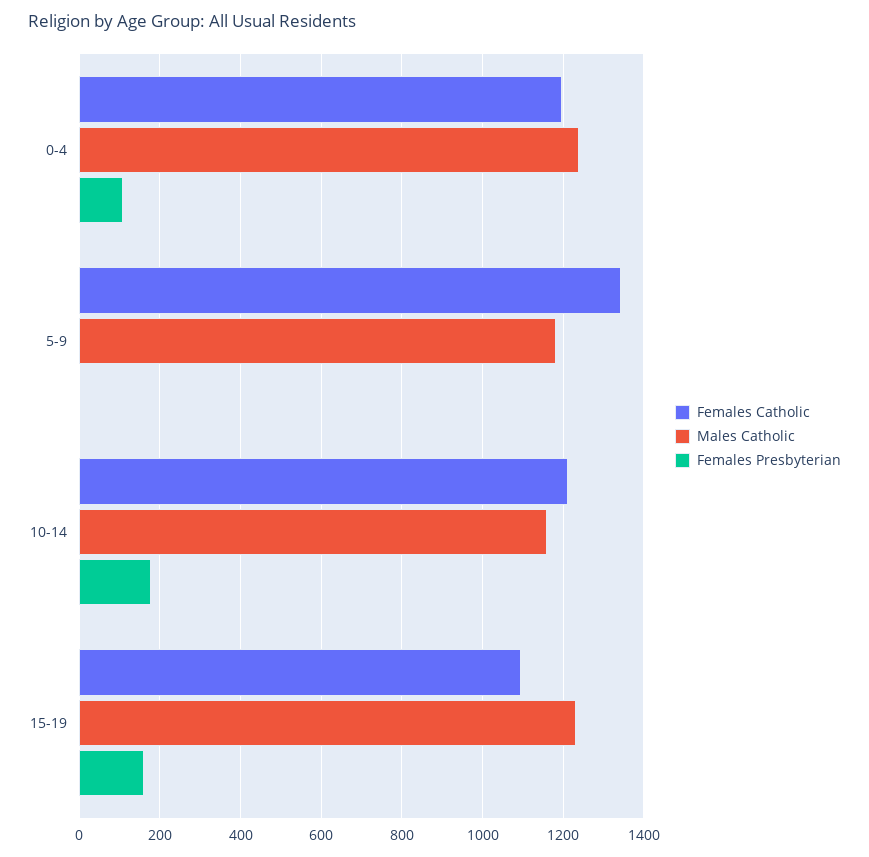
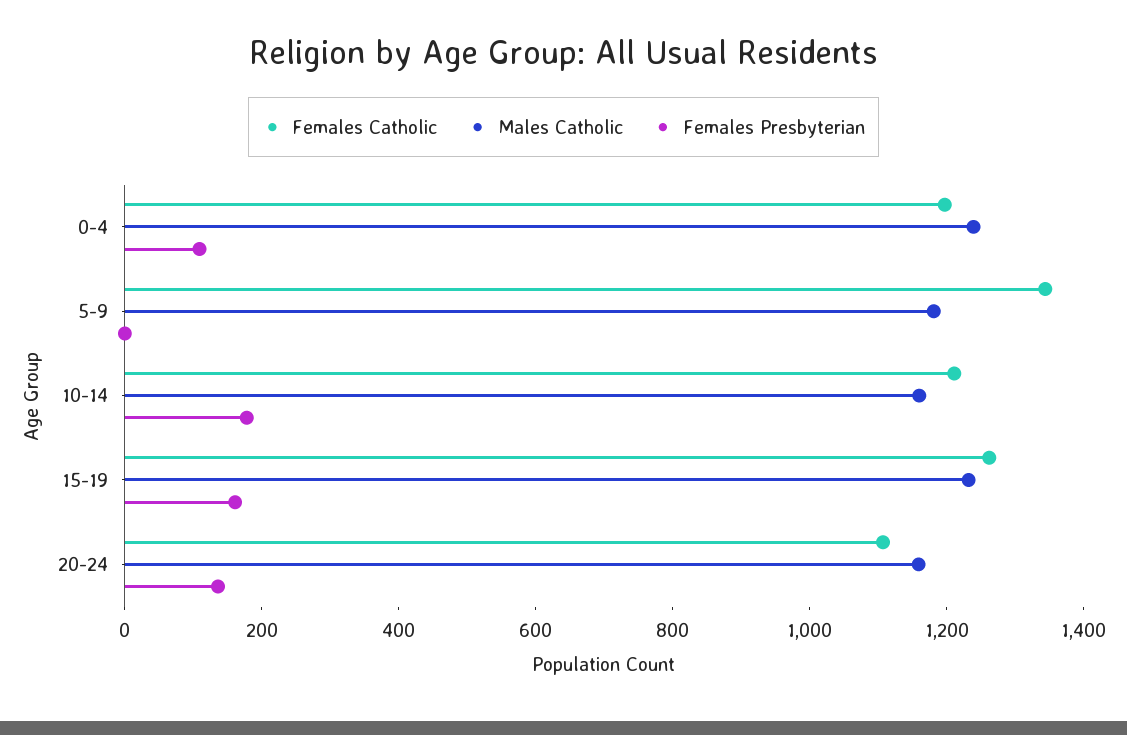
Females Catholic, 15-19: 1100 -> 1250
Females Catholic, 20-24: none -> 1100
Males Catholic, 20-24: none -> 1150
Females Presbyterian, 20-24: none -> 150

